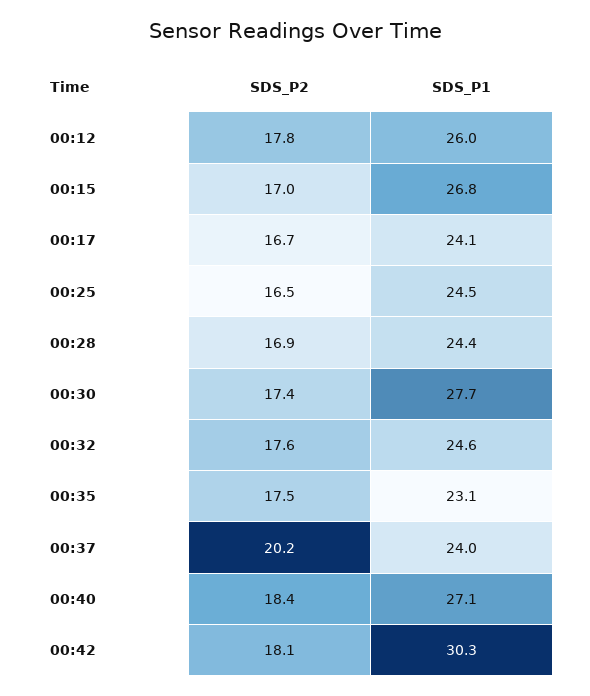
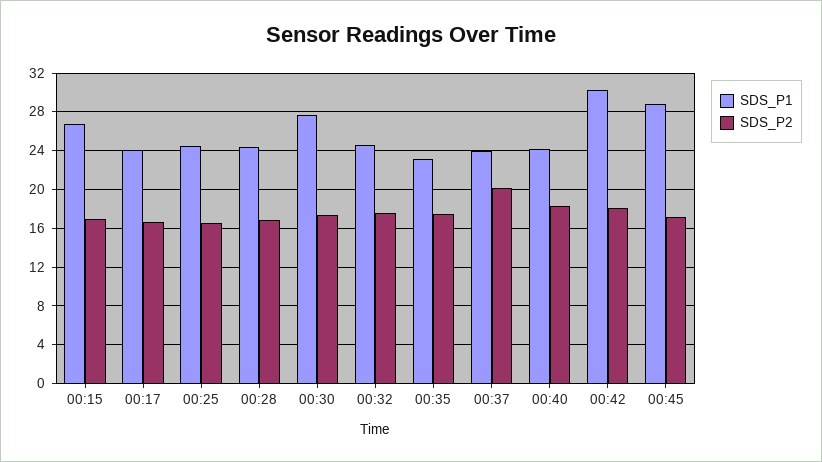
SDS_P2, 00:12: 17.8 -> none
SDS_P1, 00:12: 26 -> none
SDS_P1, 00:40: 27.1 -> 24
SDS_P1, 00:45: none -> 29
SDS_P2, 00:45: none -> 17

